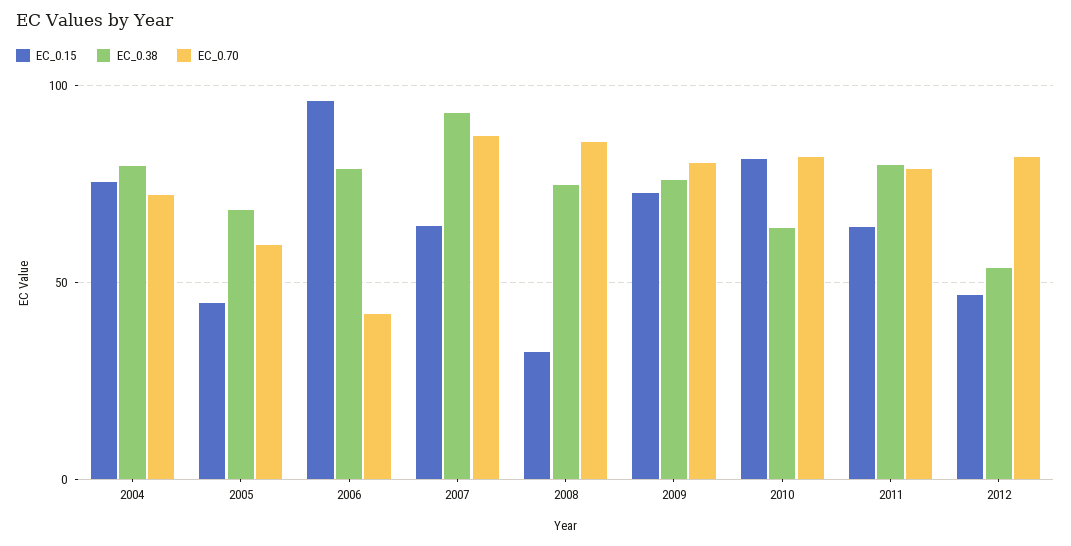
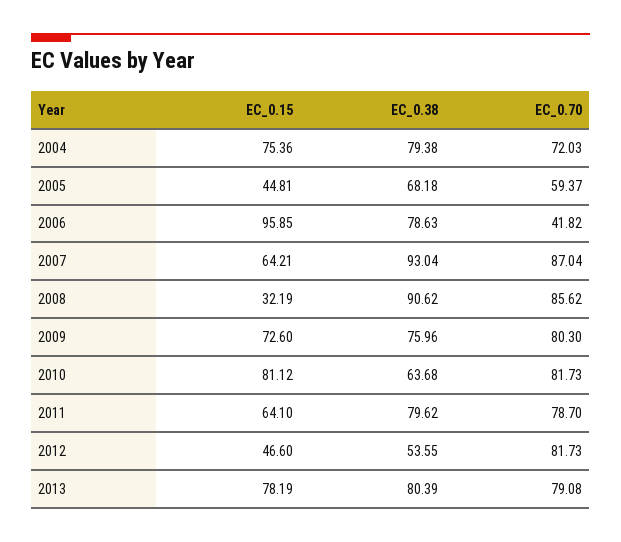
EC_0.38, 2008: 75 -> 90.62
EC_0.15, 2013: none -> 78.19
EC_0.38, 2013: none -> 80.39
EC_0.70, 2013: none -> 79.08

